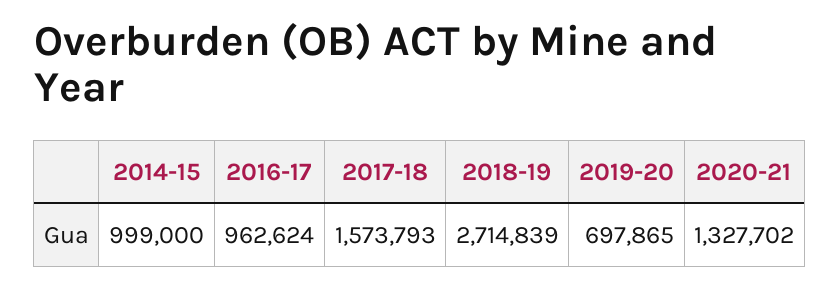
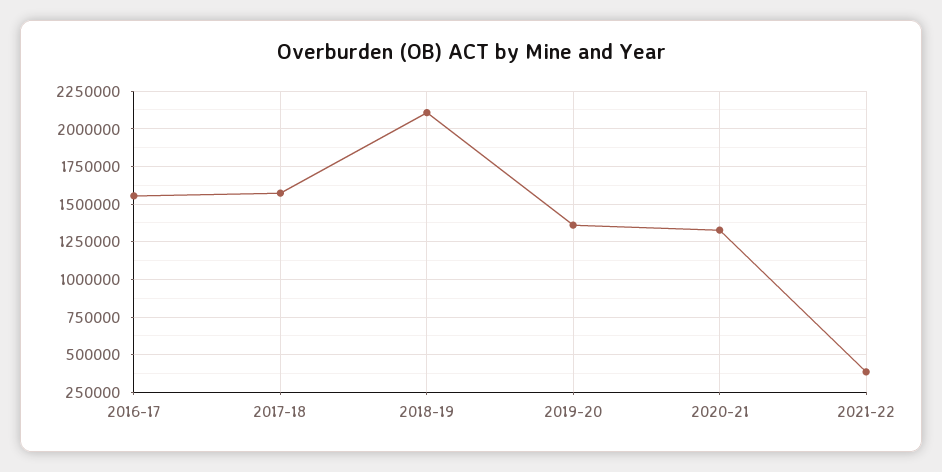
2014-15: 999000 -> none
2016-17: 962624 -> 1550000
2018-19: 2714839 -> 2100000
2019-20: 697865 -> 1350000
2021-22: none -> 400000

